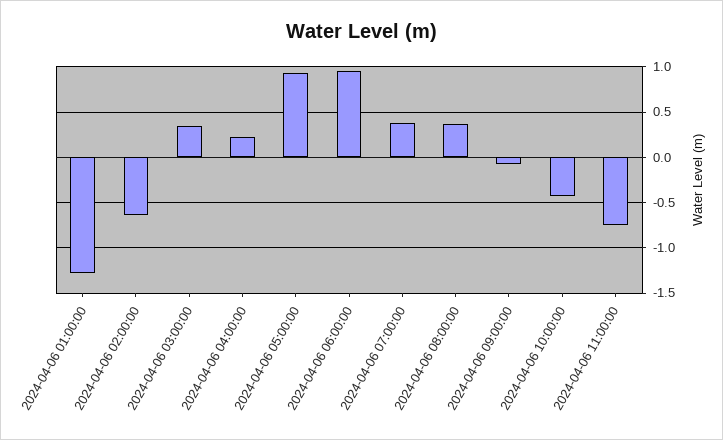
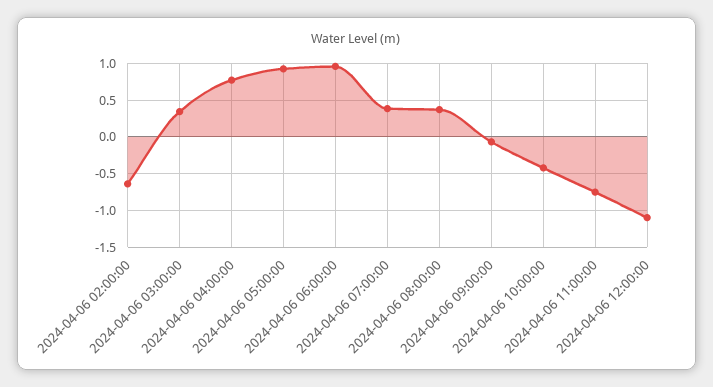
2024-04-06 01:00:00: -1.3 -> none
2024-04-06 04:00:00: 0.2 -> 0.8
2024-04-06 12:00:00: none -> -1.1

